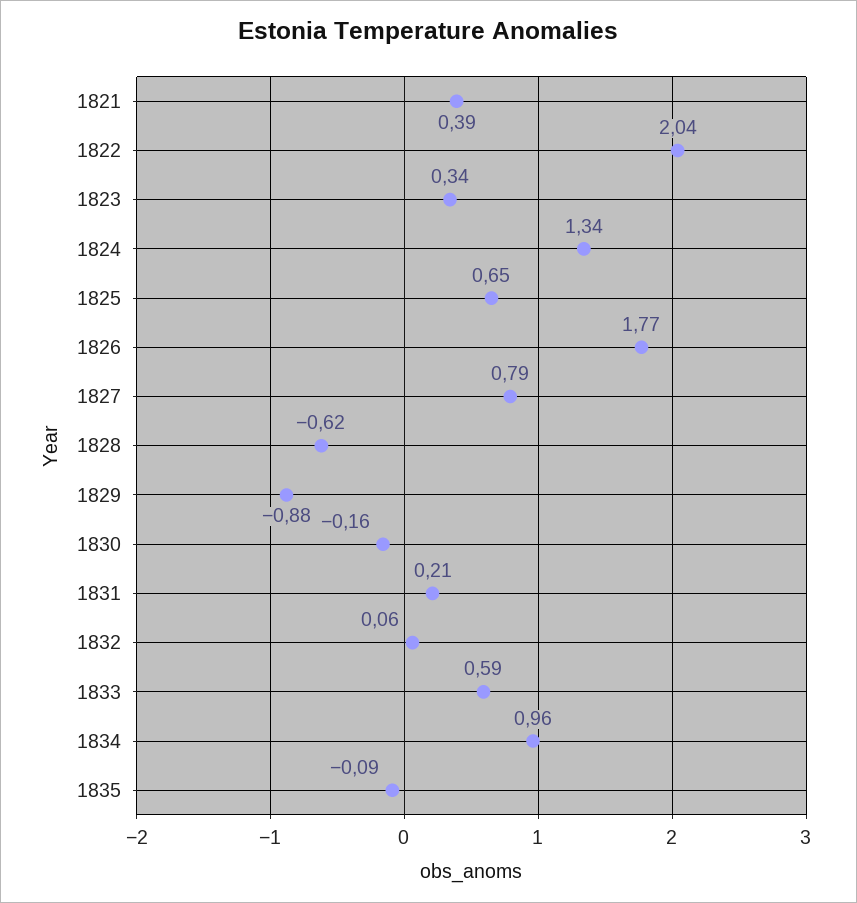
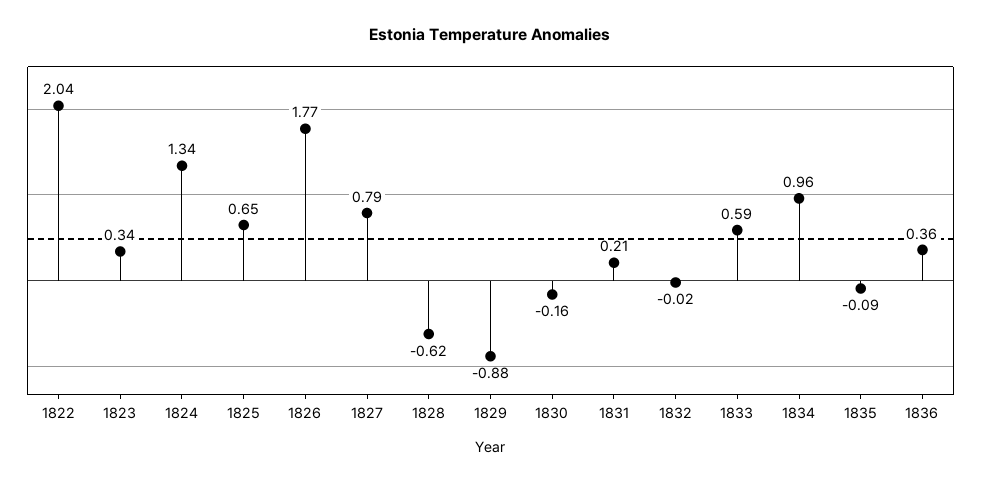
1821: 0.39 -> none
1832: 0.06 -> -0.02
1836: none -> 0.36

